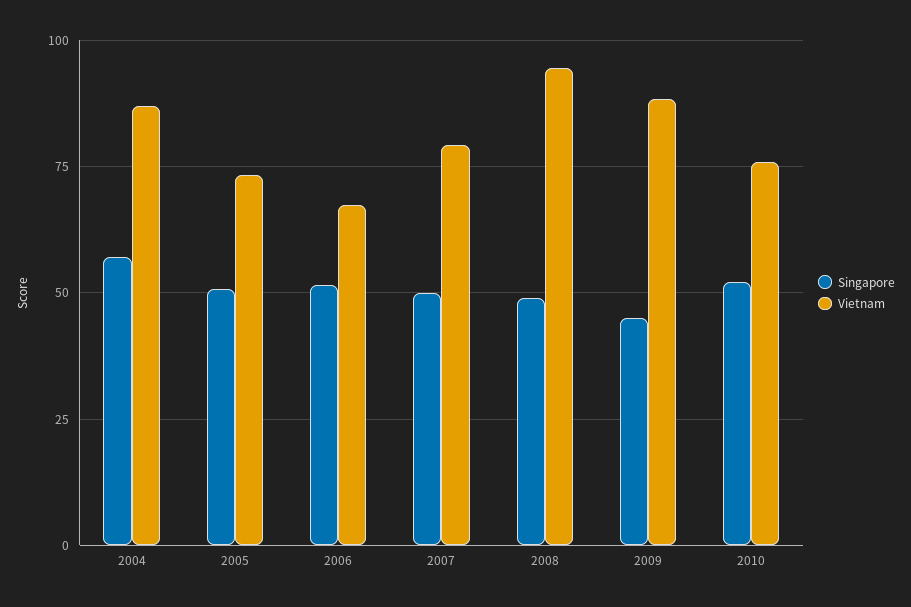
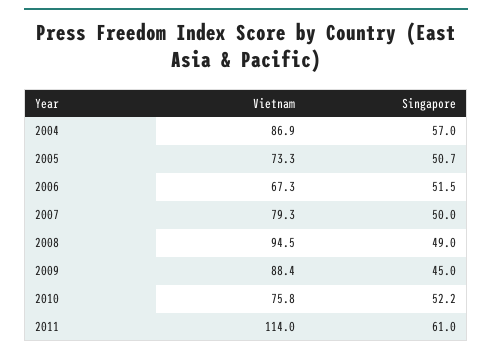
Vietnam, 2011: none -> 114
Singapore, 2011: none -> 61

